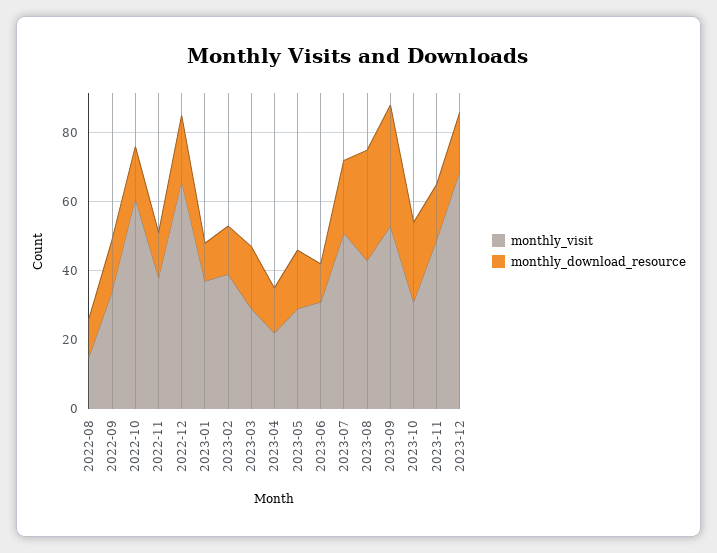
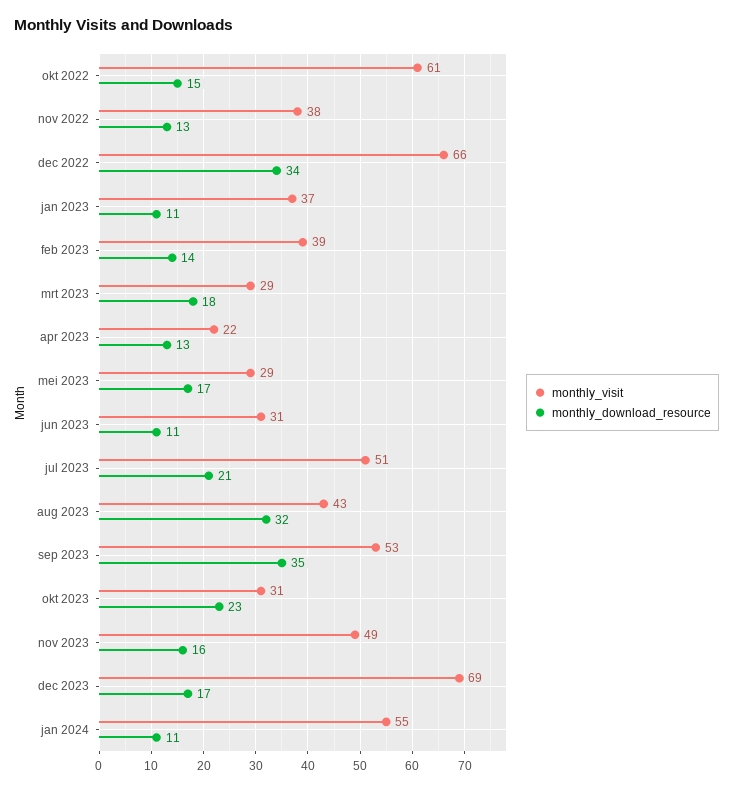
monthly_visit, 2022-08: 15 -> none
monthly_download_resource, 2022-08: 10 -> none
monthly_visit, 2022-09: 35 -> none
monthly_download_resource, 2022-09: 15 -> none
monthly_download_resource, 2022-12: 20 -> 34
monthly_visit, jan 2024: none -> 55
monthly_download_resource, jan 2024: none -> 11

